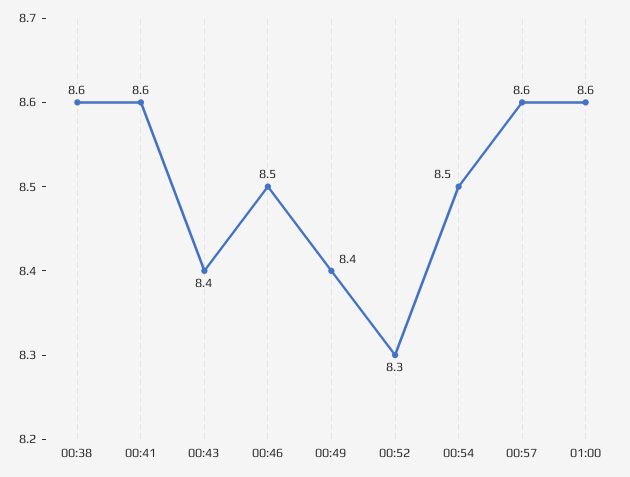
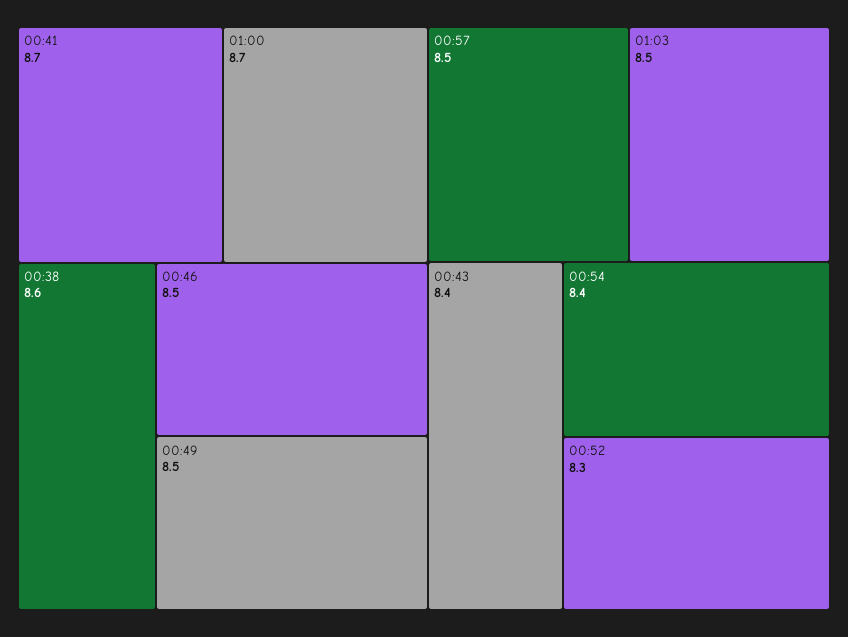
00:41: 8.6 -> 8.7
00:49: 8.4 -> 8.5
00:54: 8.5 -> 8.4
00:57: 8.6 -> 8.5
01:00: 8.6 -> 8.7
01:03: none -> 8.5

